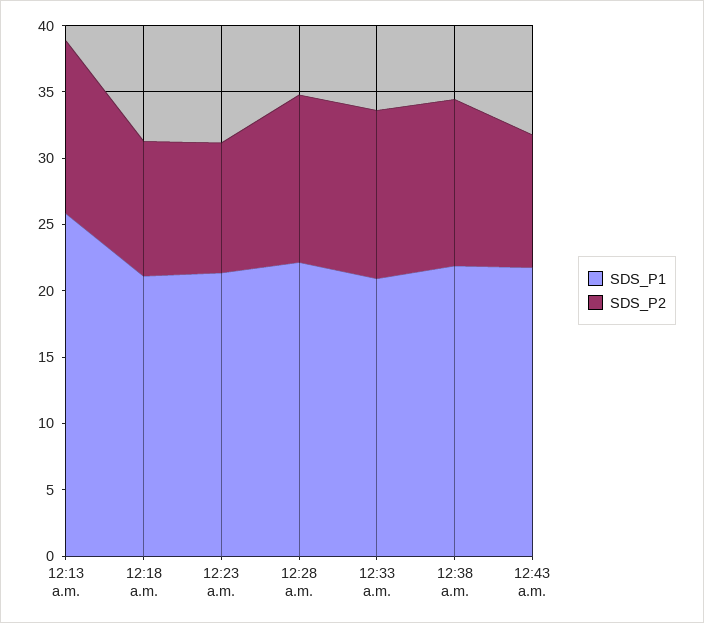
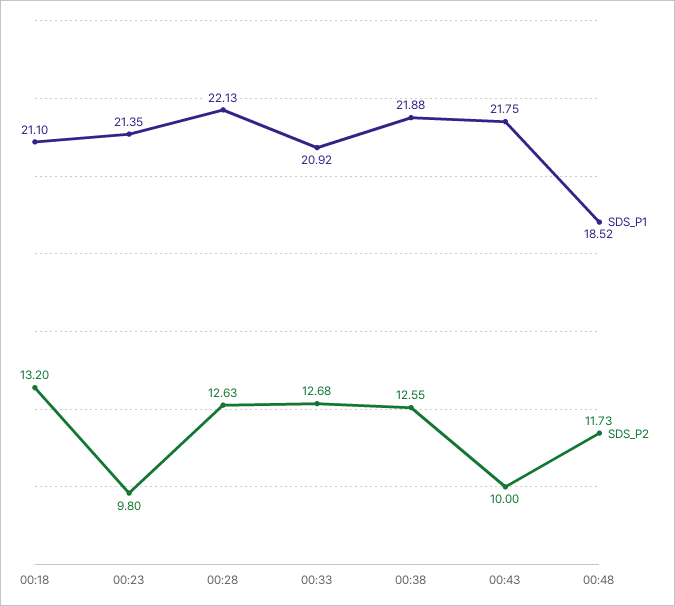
SDS_P1, 12:13 a.m.: 26 -> none
SDS_P2, 12:13 a.m.: 13 -> none
SDS_P2, 12:18 a.m.: 10 -> 13.2
SDS_P1, 00:48: none -> 18.52
SDS_P2, 00:48: none -> 11.73

